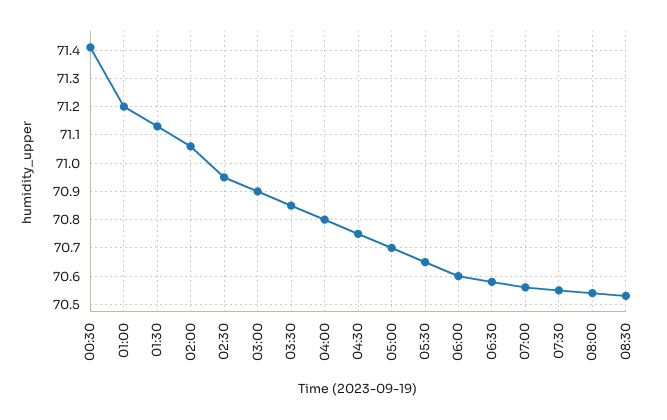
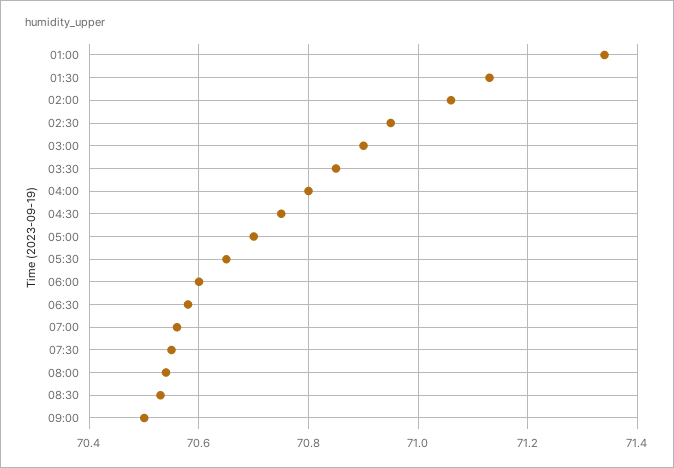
00:30: 71.4 -> none
01:00: 71.2 -> 71.35
09:00: none -> 70.5

